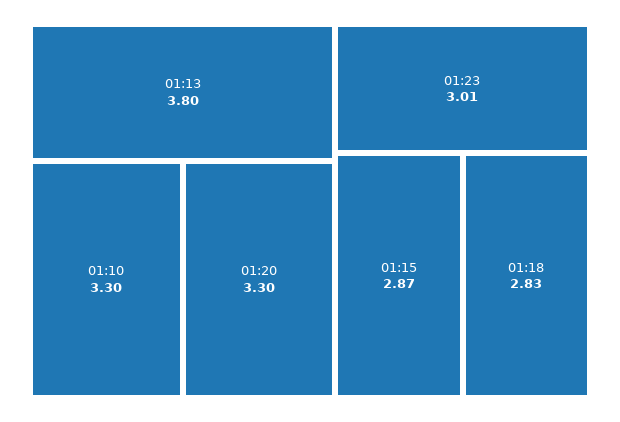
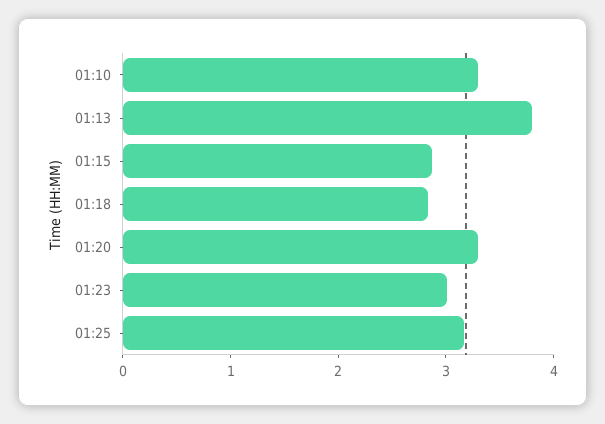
01:25: none -> 3.2

